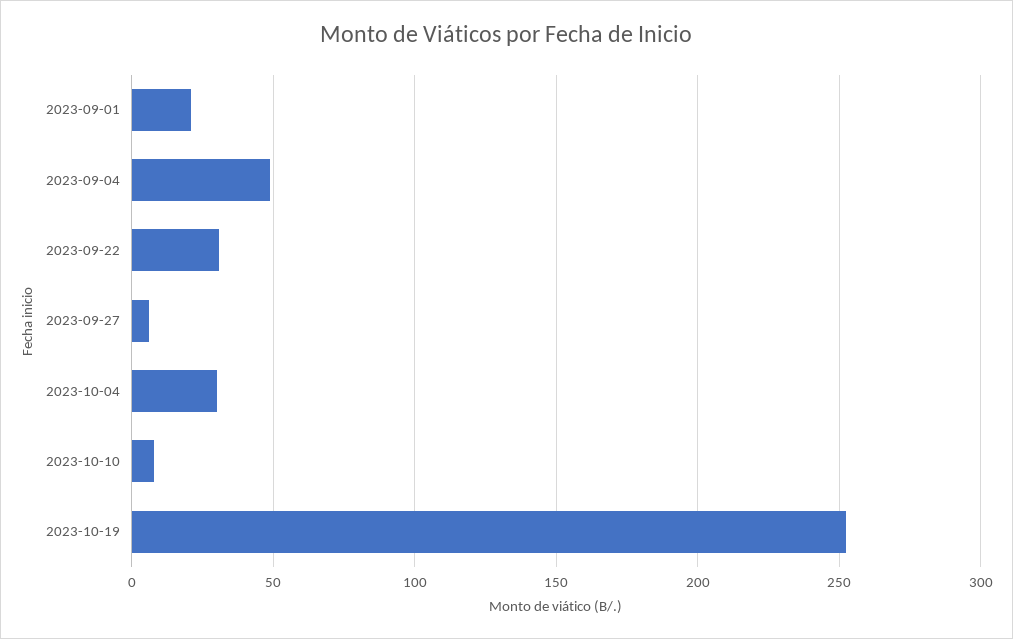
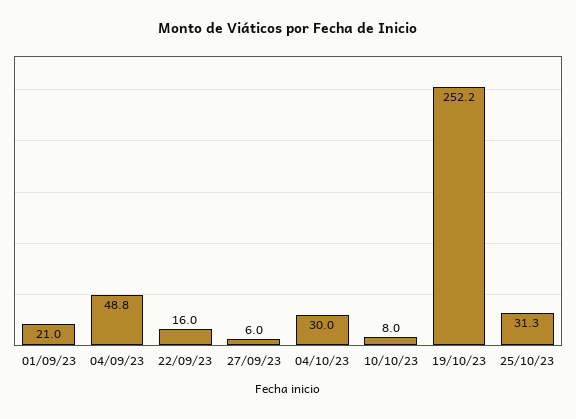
2023-09-22: 30 -> 16
25/10/23: none -> 31.3

